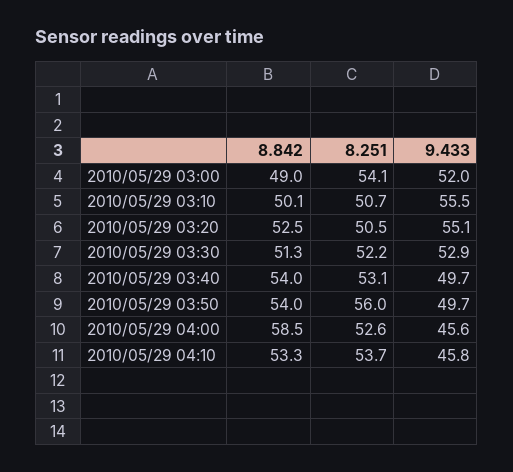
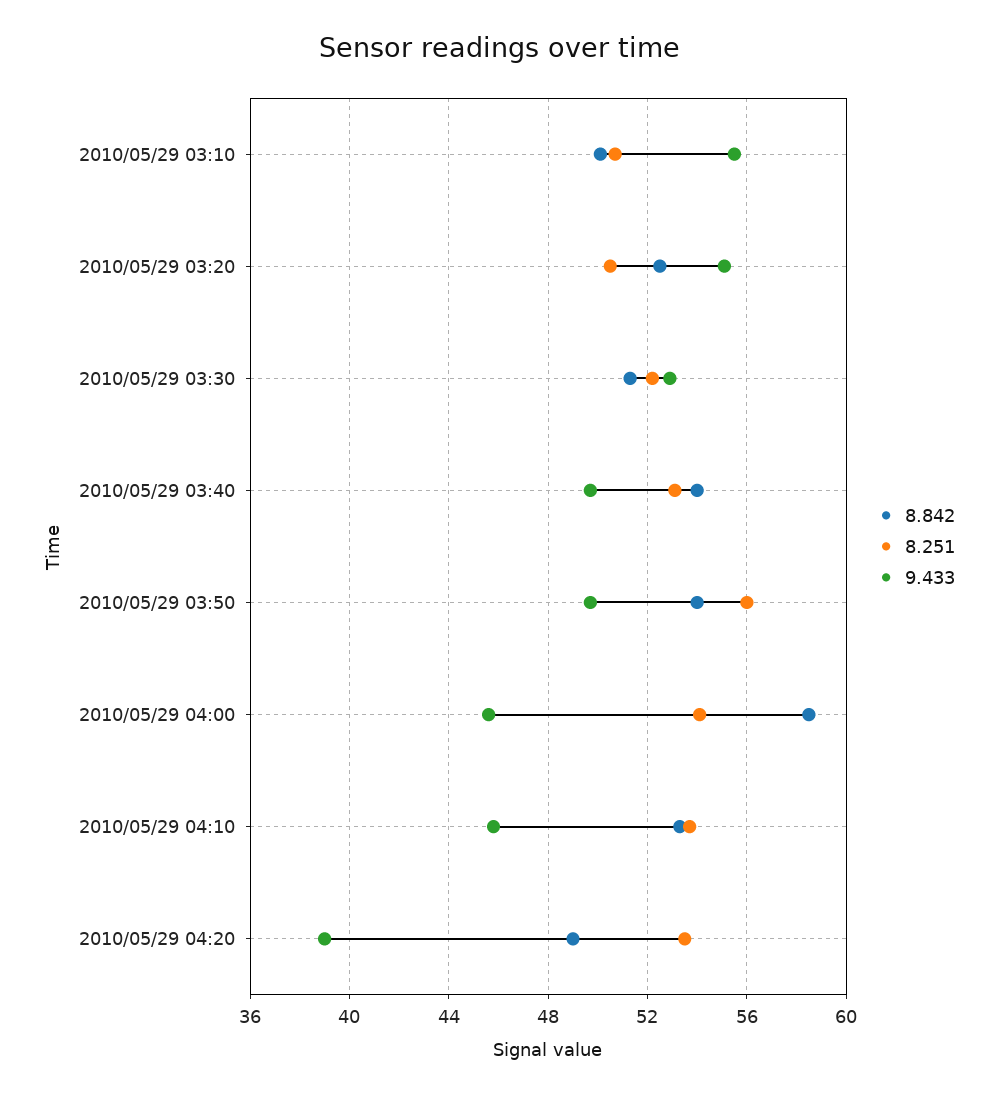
8.842, 2010/05/29 03:00: 49 -> none
8.251, 2010/05/29 03:00: 54.1 -> none
9.433, 2010/05/29 03:00: 52 -> none
8.251, 2010/05/29 04:00: 52.6 -> 54
8.842, 2010/05/29 04:20: none -> 49
8.251, 2010/05/29 04:20: none -> 53.5
9.433, 2010/05/29 04:20: none -> 39

